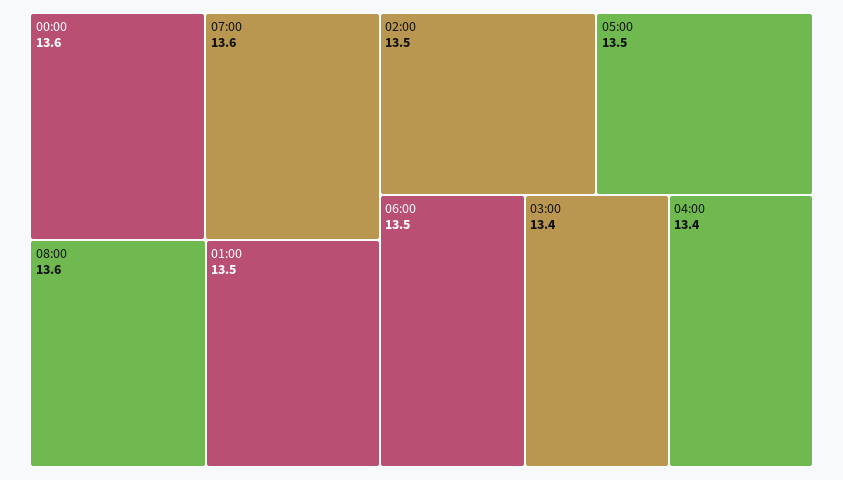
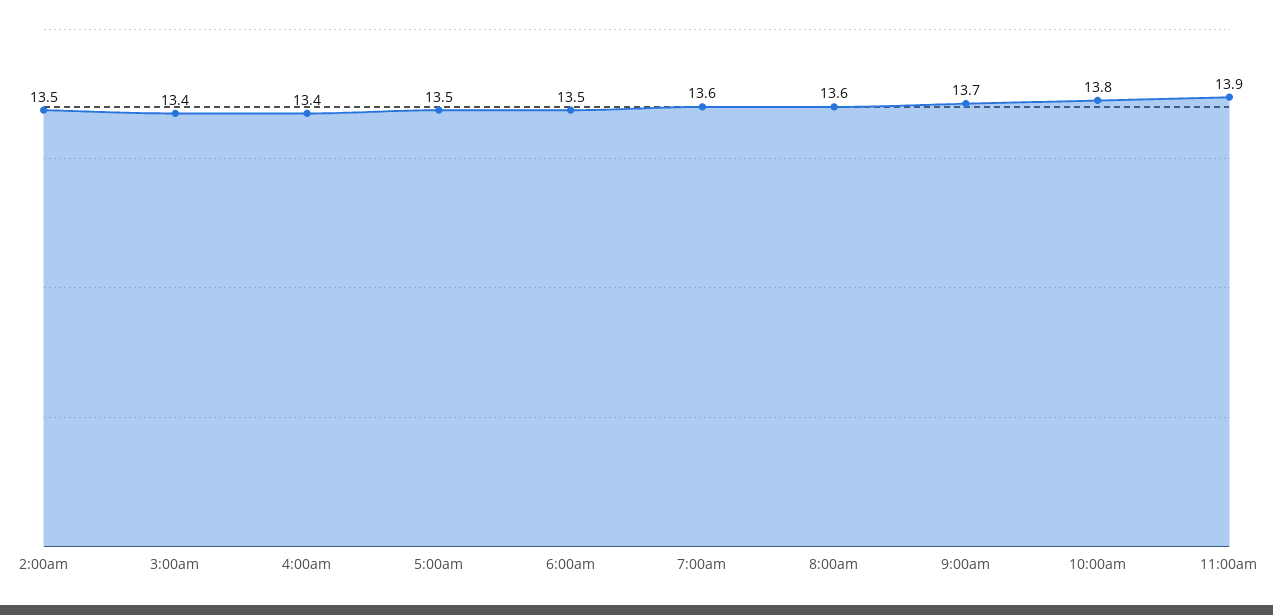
00:00: 13.6 -> none
01:00: 13.5 -> none
9:00am: none -> 13.7
10:00am: none -> 13.8
11:00am: none -> 13.9

